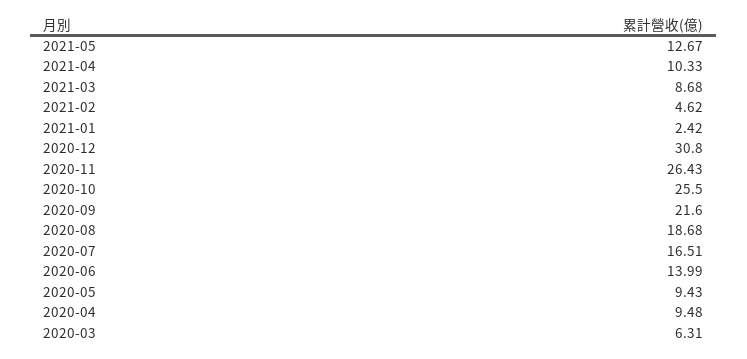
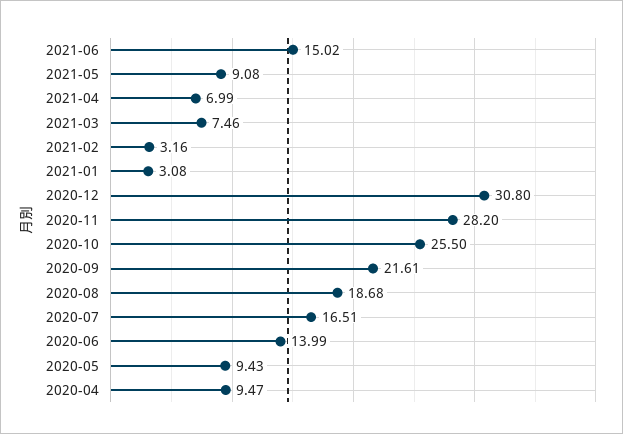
2021-05: 12.67 -> 9.08
2021-04: 10.33 -> 6.99
2021-03: 8.68 -> 7.46
2021-02: 4.62 -> 3.16
2021-01: 2.42 -> 3.08
2020-11: 26.43 -> 28.2
2020-09: 21.6 -> 21.61
2020-04: 9.48 -> 9.47
2020-03: 6.31 -> none
2021-06: none -> 15.02

